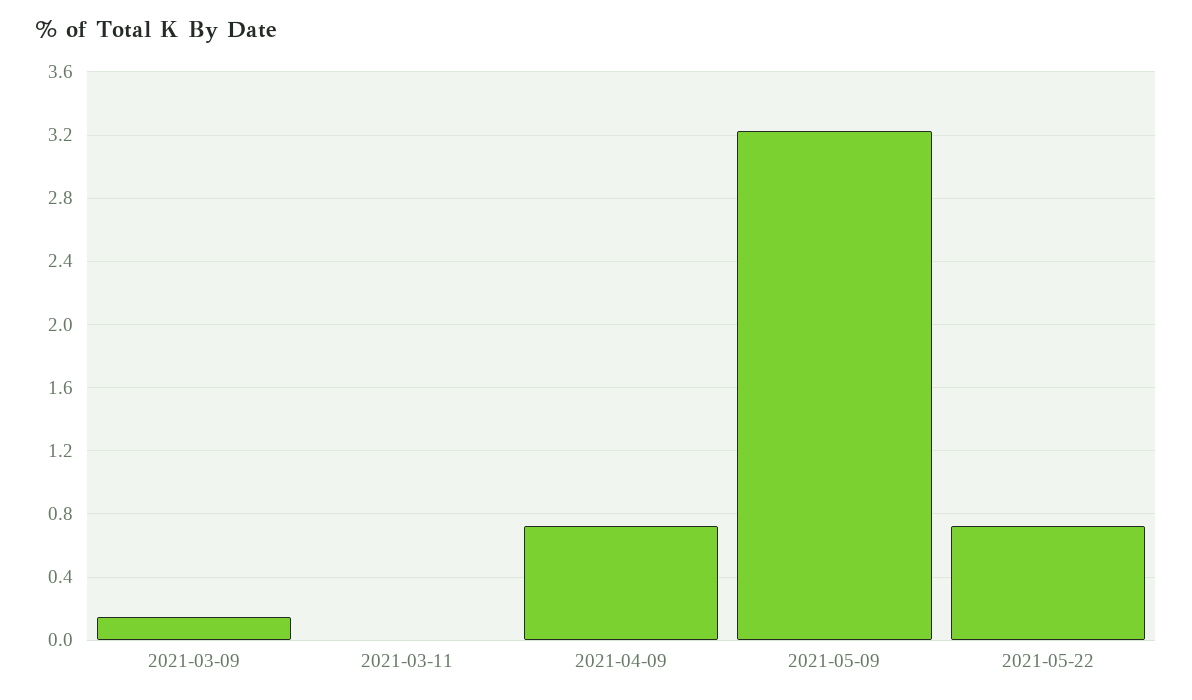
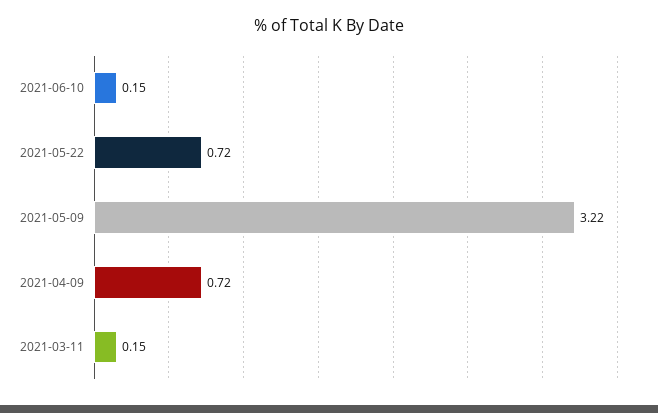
2021-03-09: 0.15 -> none
2021-03-11: 0 -> 0.15
2021-06-10: none -> 0.15

